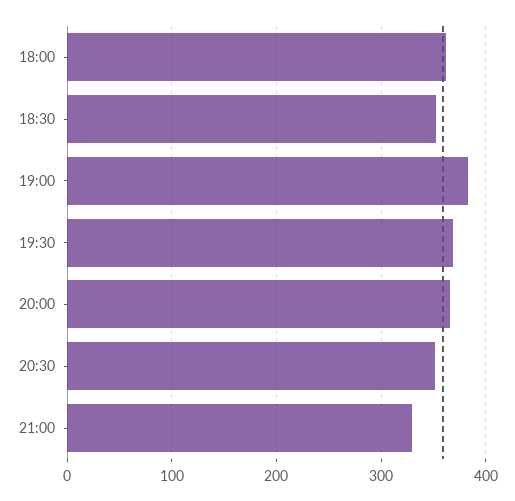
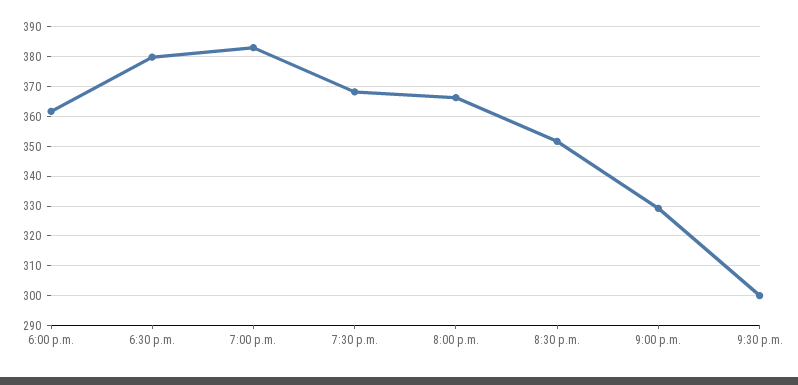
18:30: 350 -> 380
9:30 p.m.: none -> 300

